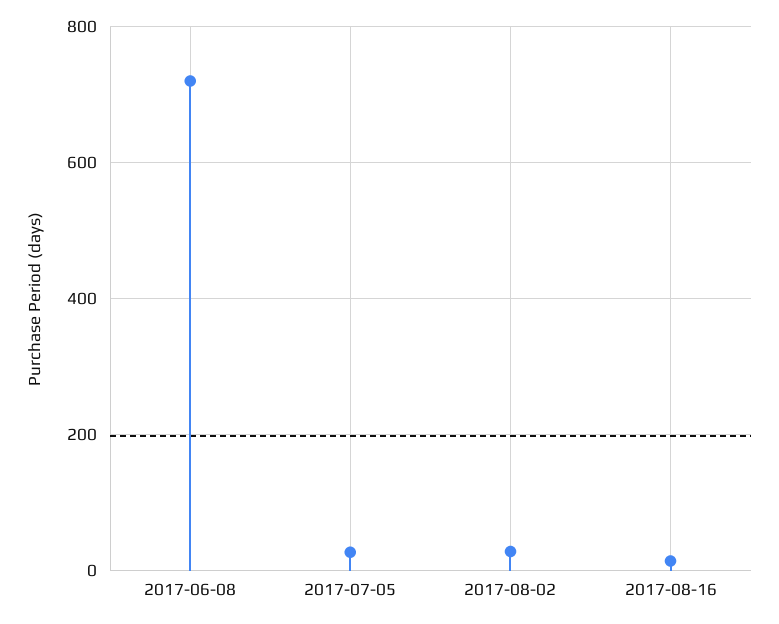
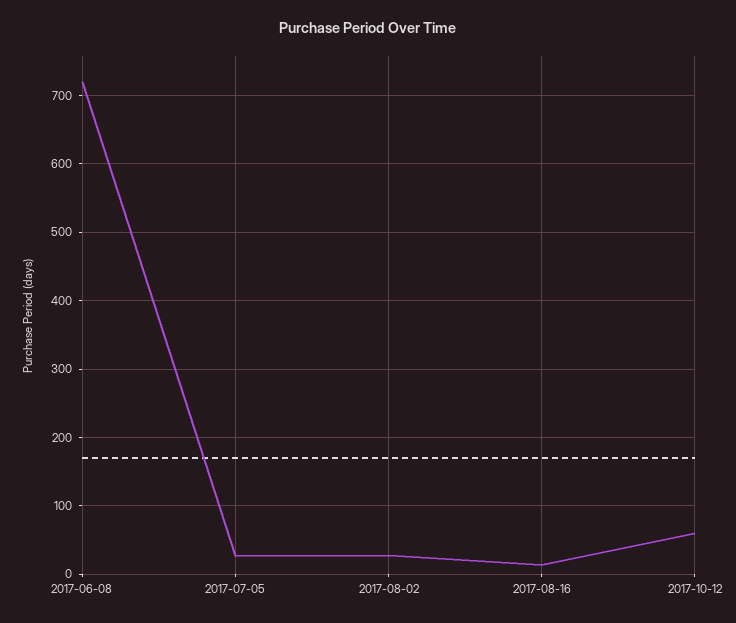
2017-10-12: none -> 60

